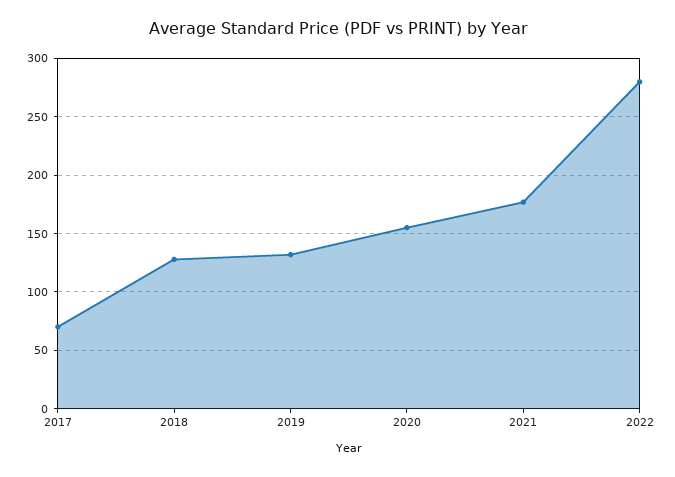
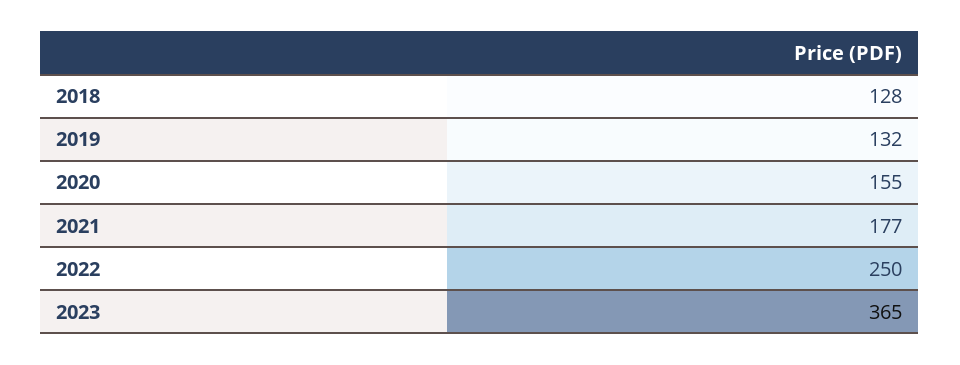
2017: 70 -> none
2022: 280 -> 250
2023: none -> 365

